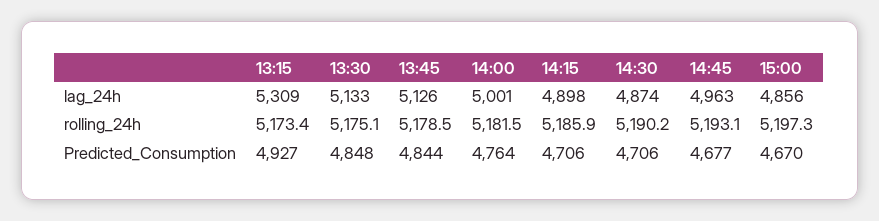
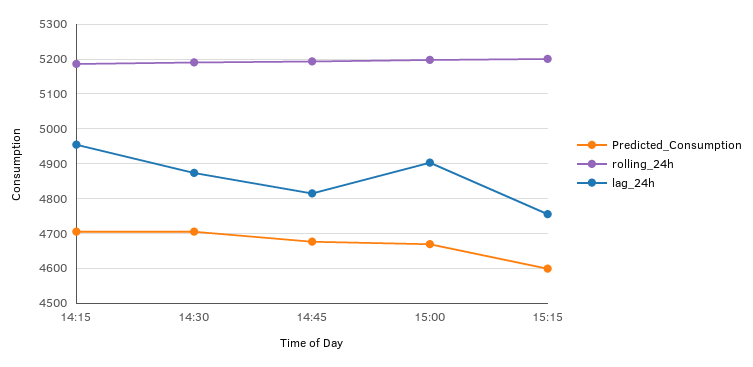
lag_24h, 13:15: 5309 -> none
lag_24h, 13:30: 5133 -> none
lag_24h, 13:45: 5126 -> none
lag_24h, 14:00: 5001 -> none
lag_24h, 14:15: 4898 -> 4960
lag_24h, 14:45: 4963 -> 4820
lag_24h, 15:00: 4856 -> 4900
rolling_24h, 13:15: 5173.4 -> none
rolling_24h, 13:30: 5175.1 -> none
rolling_24h, 13:45: 5178.5 -> none
rolling_24h, 14:00: 5181.5 -> none
Predicted_Consumption, 13:15: 4927 -> none
Predicted_Consumption, 13:30: 4848 -> none
Predicted_Consumption, 13:45: 4844 -> none
Predicted_Consumption, 14:00: 4764 -> none
Predicted_Consumption, 15:15: none -> 4600
rolling_24h, 15:15: none -> 5200
lag_24h, 15:15: none -> 4760

